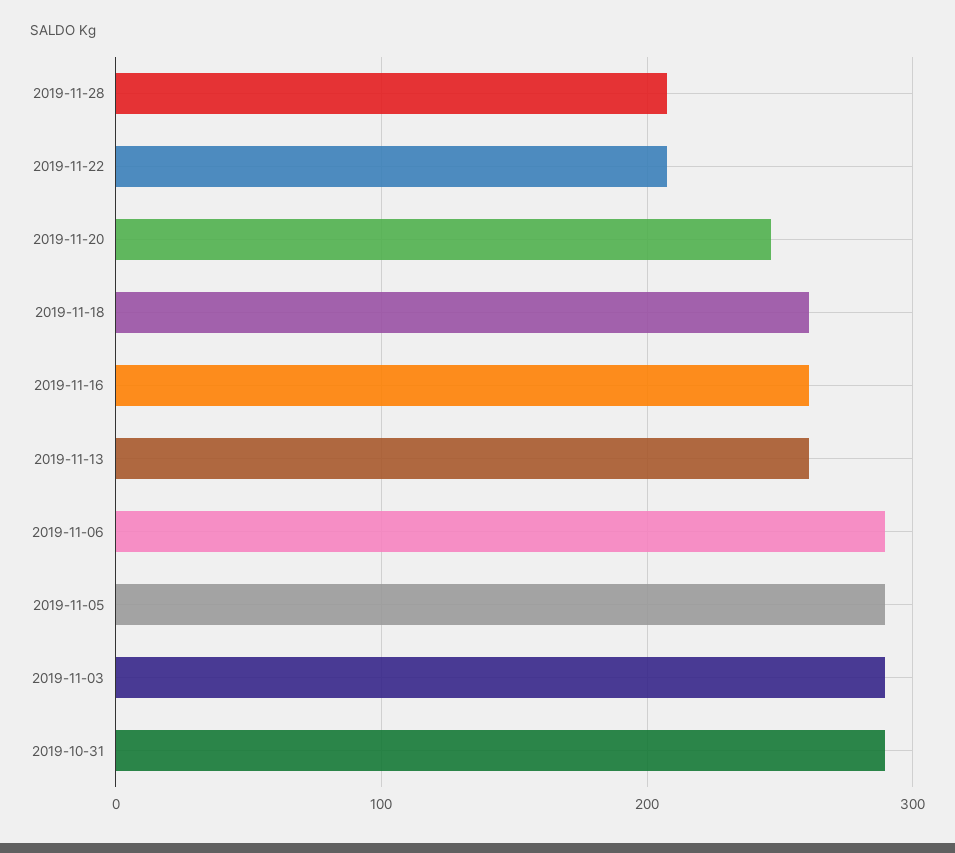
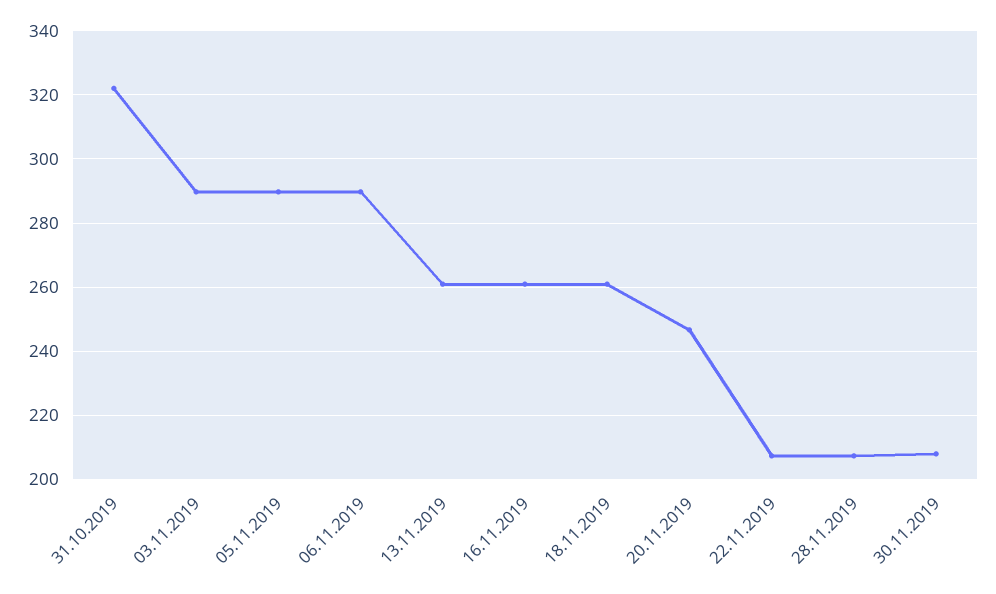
2019-10-31: 290 -> 322
30.11.2019: none -> 208

